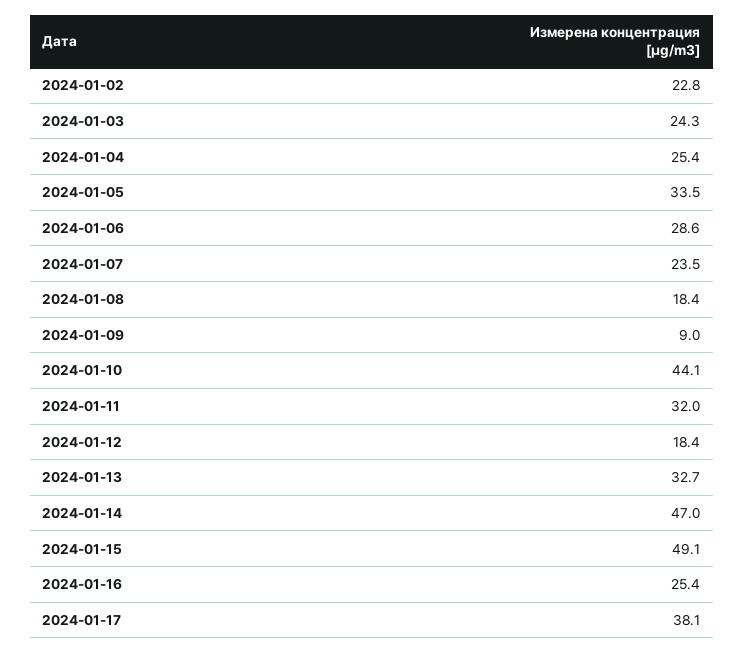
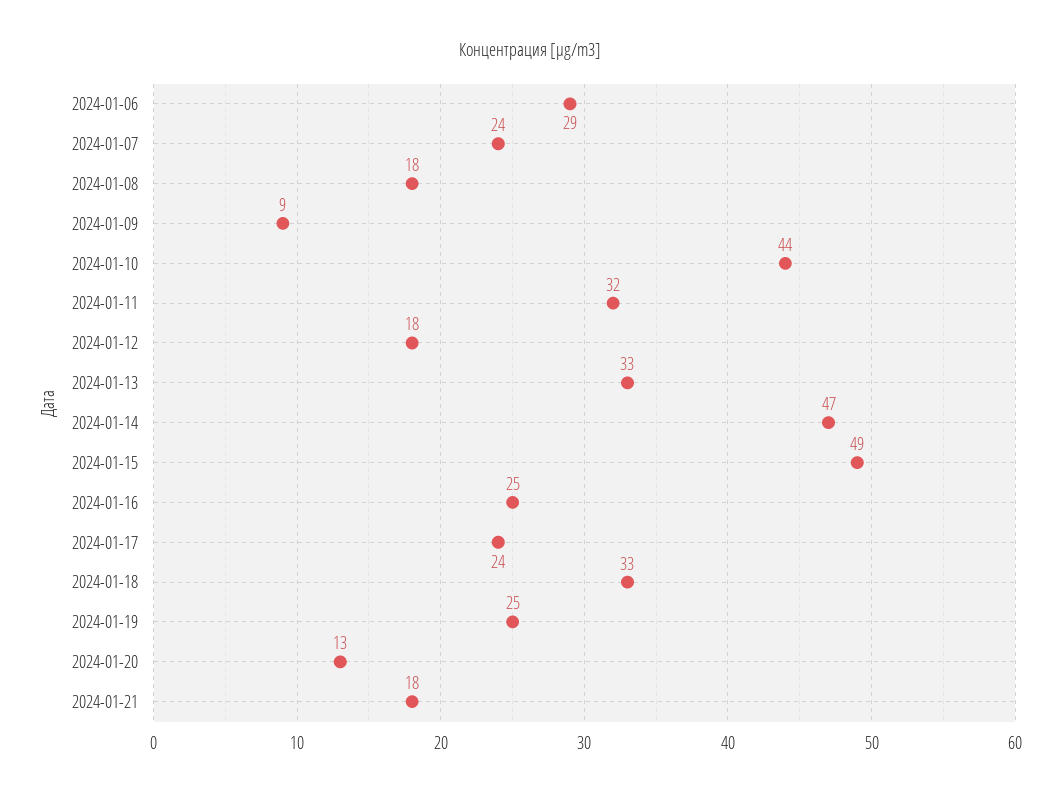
2024-01-02: 22.8 -> none
2024-01-03: 24.3 -> none
2024-01-04: 25.4 -> none
2024-01-05: 33.5 -> none
2024-01-17: 38.1 -> 24
2024-01-18: none -> 33
2024-01-19: none -> 25
2024-01-20: none -> 13
2024-01-21: none -> 18

